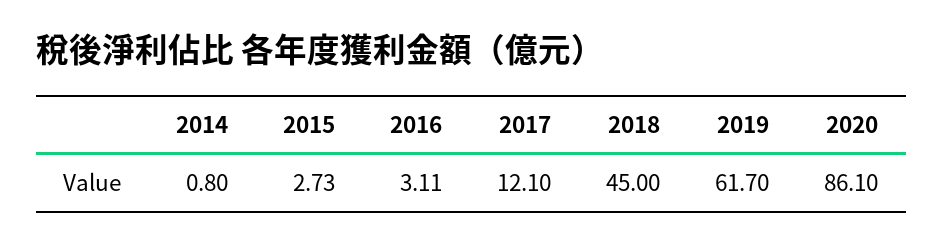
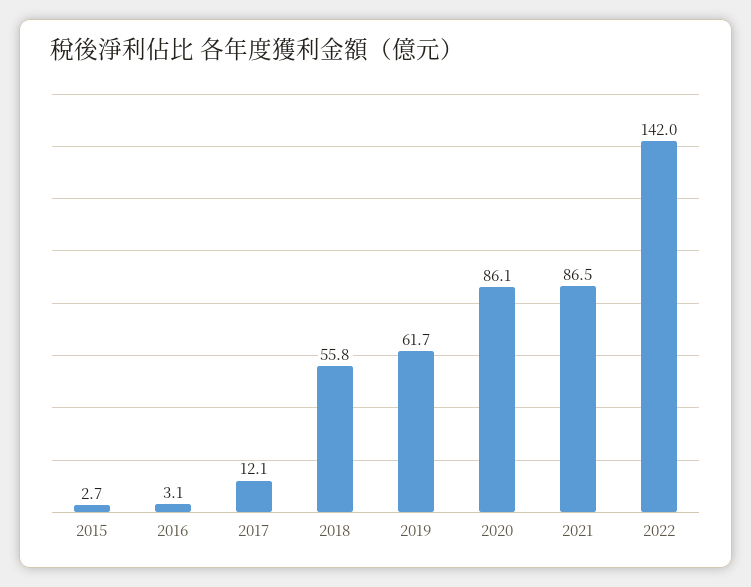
2014: 0.8 -> none
2018: 45 -> 55.8
2021: none -> 86.5
2022: none -> 142

